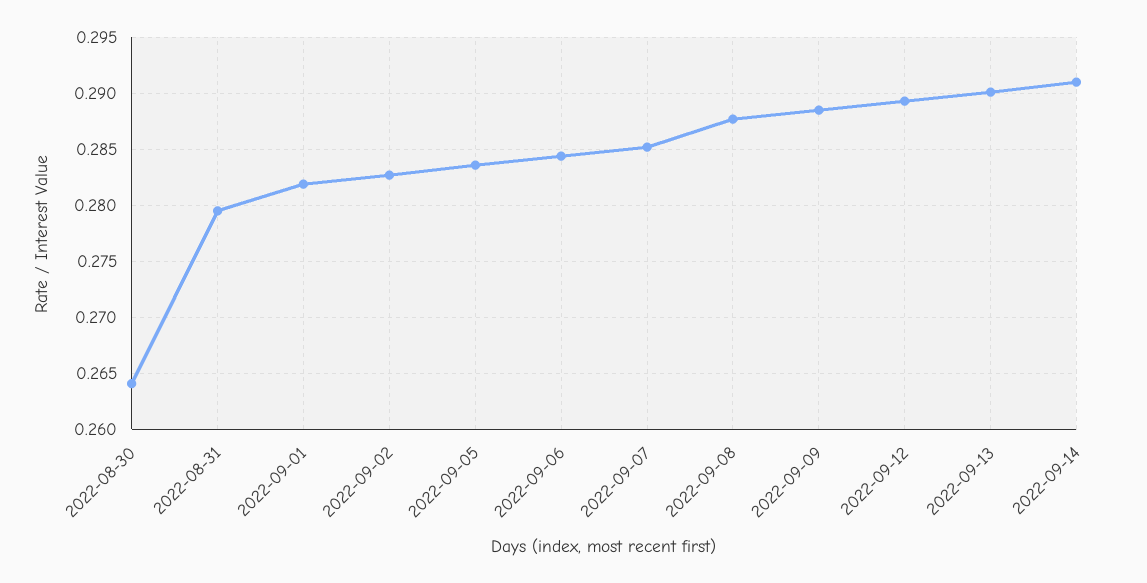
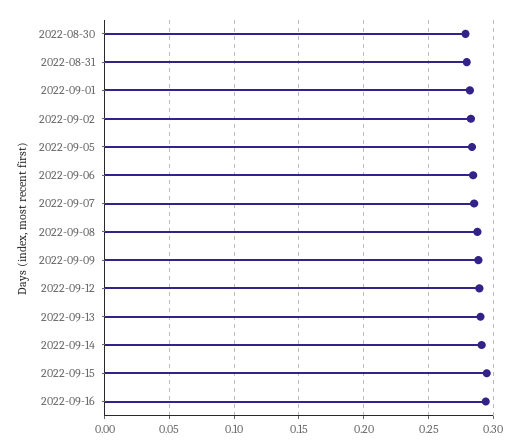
2022-08-30: 0.264 -> 0.28
2022-09-15: none -> 0.295
2022-09-16: none -> 0.295

